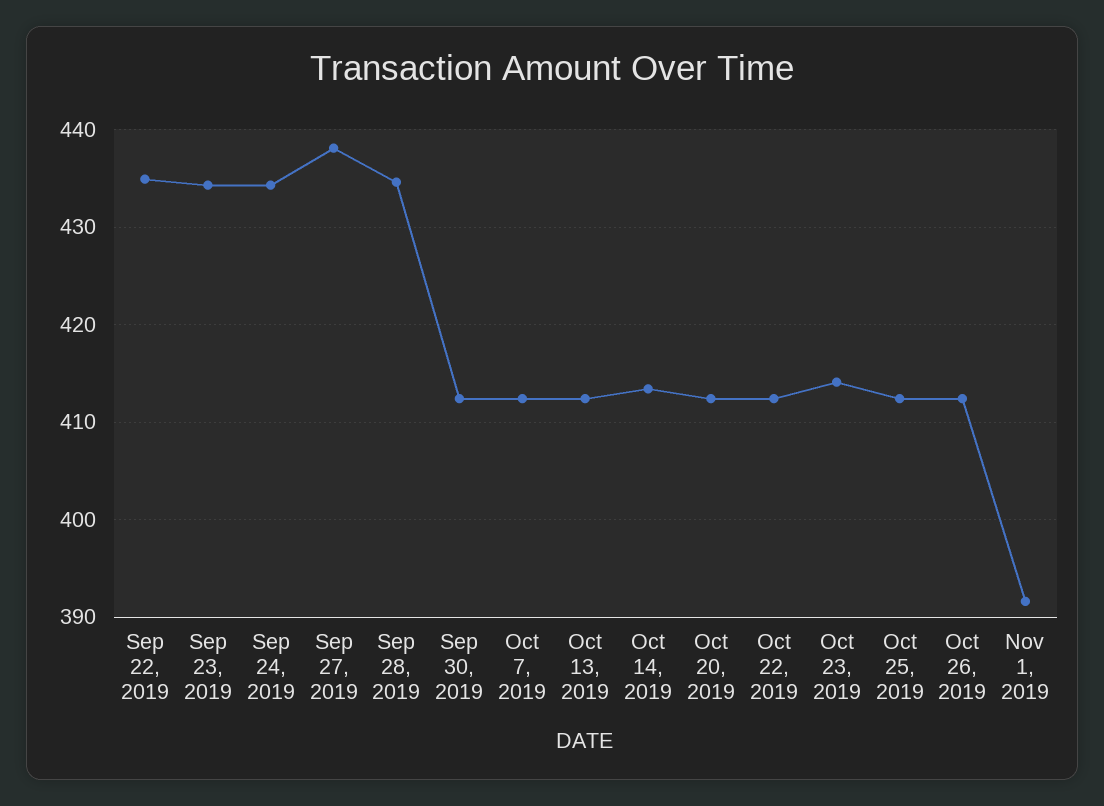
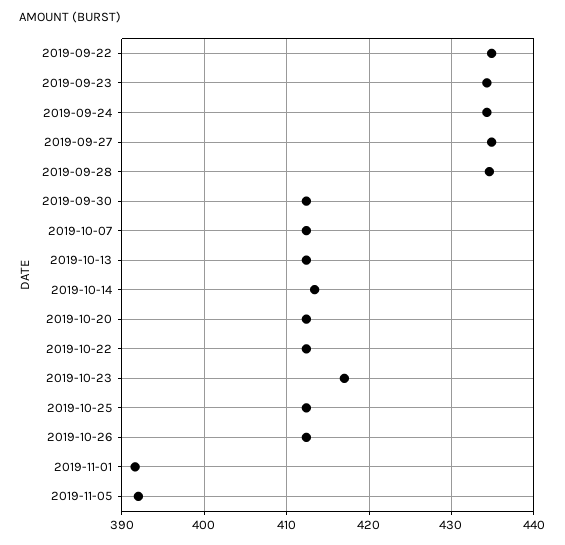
Sep 27, 2019: 438 -> 435
Oct 23, 2019: 414 -> 417
2019-11-05: none -> 392

